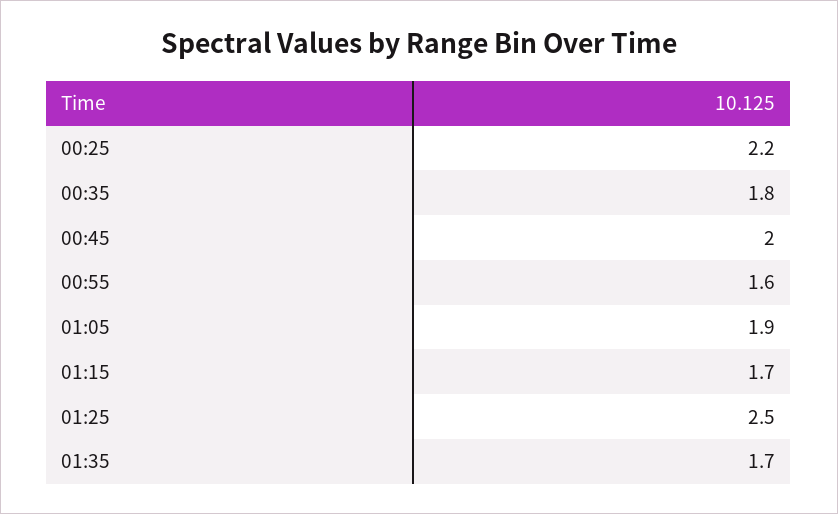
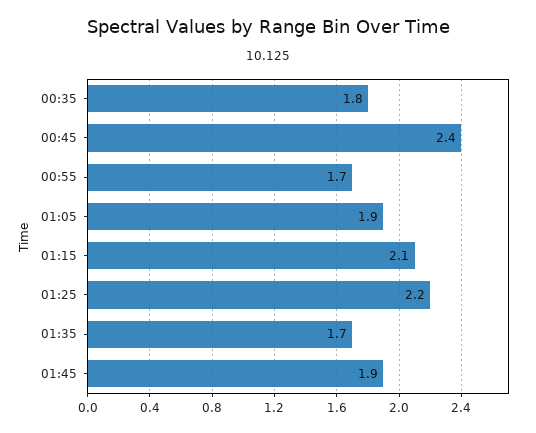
00:25: 2.2 -> none
00:45: 2 -> 2.4
00:55: 1.6 -> 1.7
01:15: 1.7 -> 2.1
01:25: 2.5 -> 2.2
01:45: none -> 1.9

